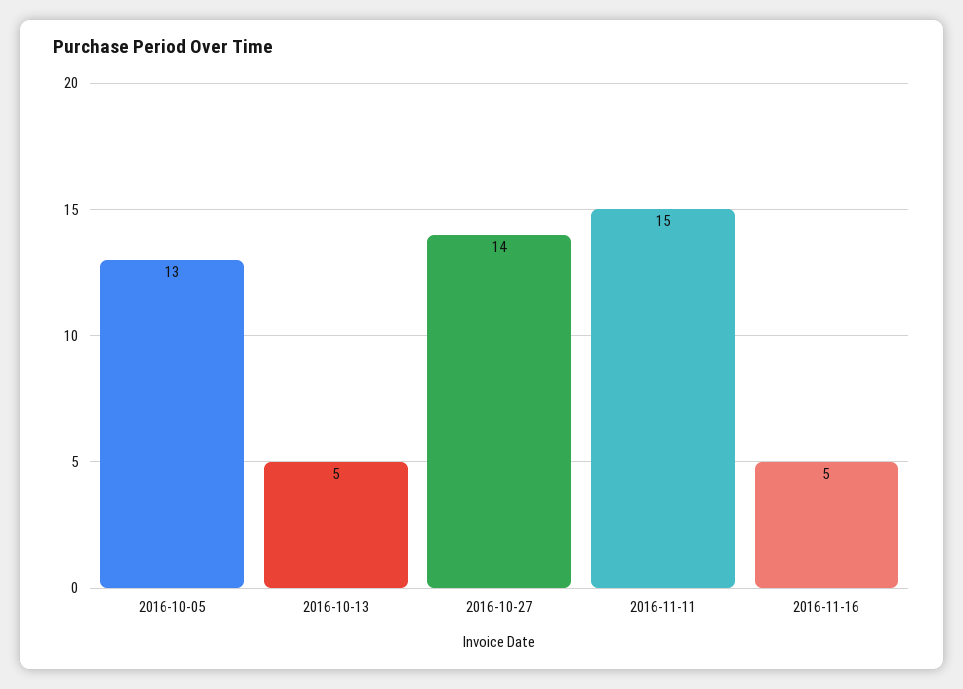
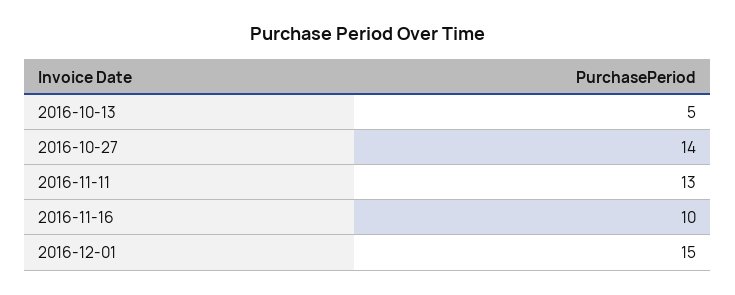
2016-10-05: 13 -> none
2016-11-11: 15 -> 13
2016-11-16: 5 -> 10
2016-12-01: none -> 15

